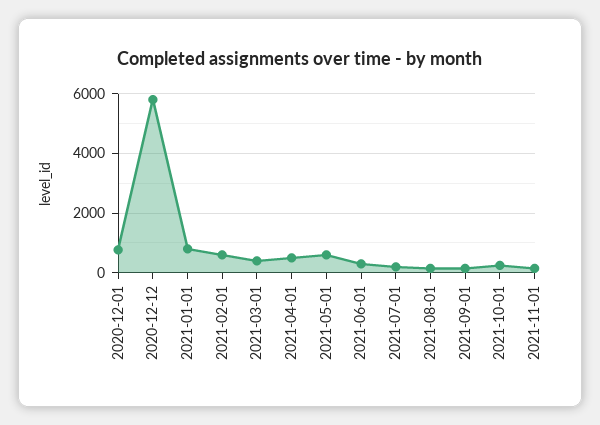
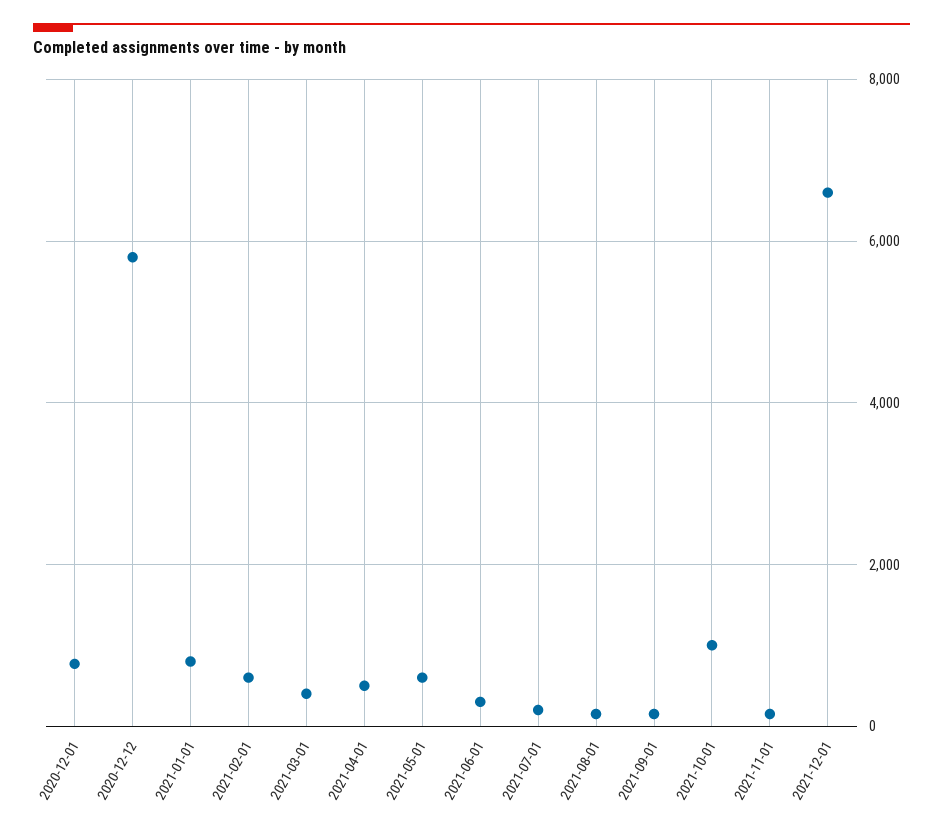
2021-10-01: 250 -> 1000
2021-12-01: none -> 6600

